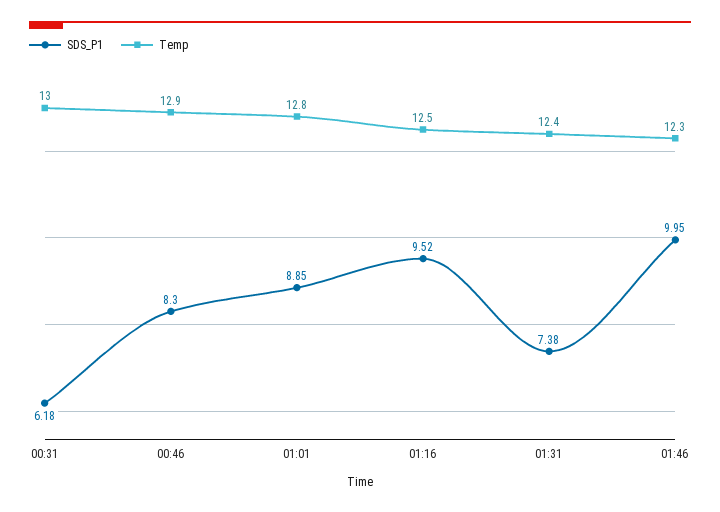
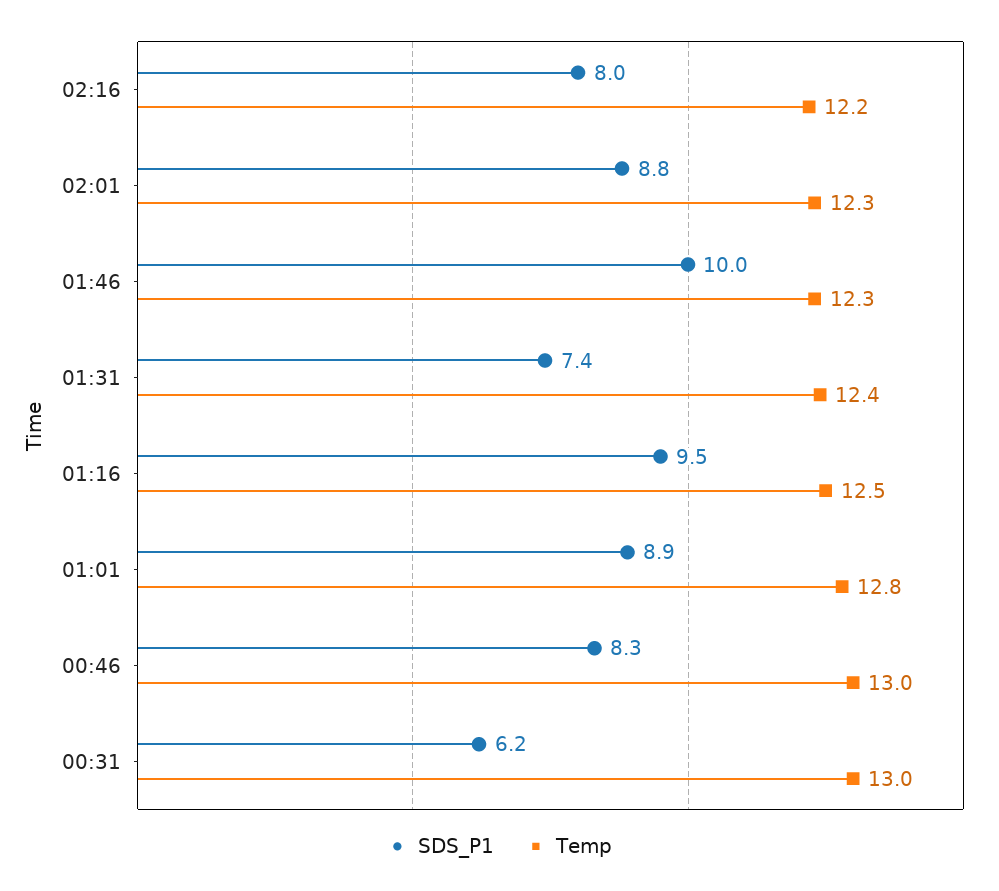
Temp, 00:46: 12.9 -> 13
SDS_P1, 02:16: none -> 8
Temp, 02:16: none -> 12.2
SDS_P1, 02:01: none -> 8.8
Temp, 02:01: none -> 12.3

